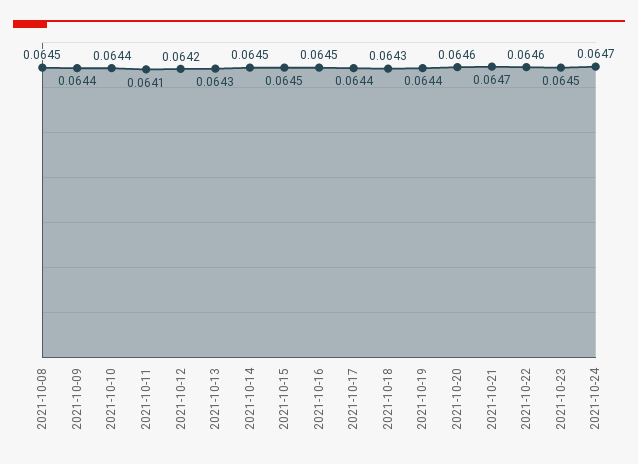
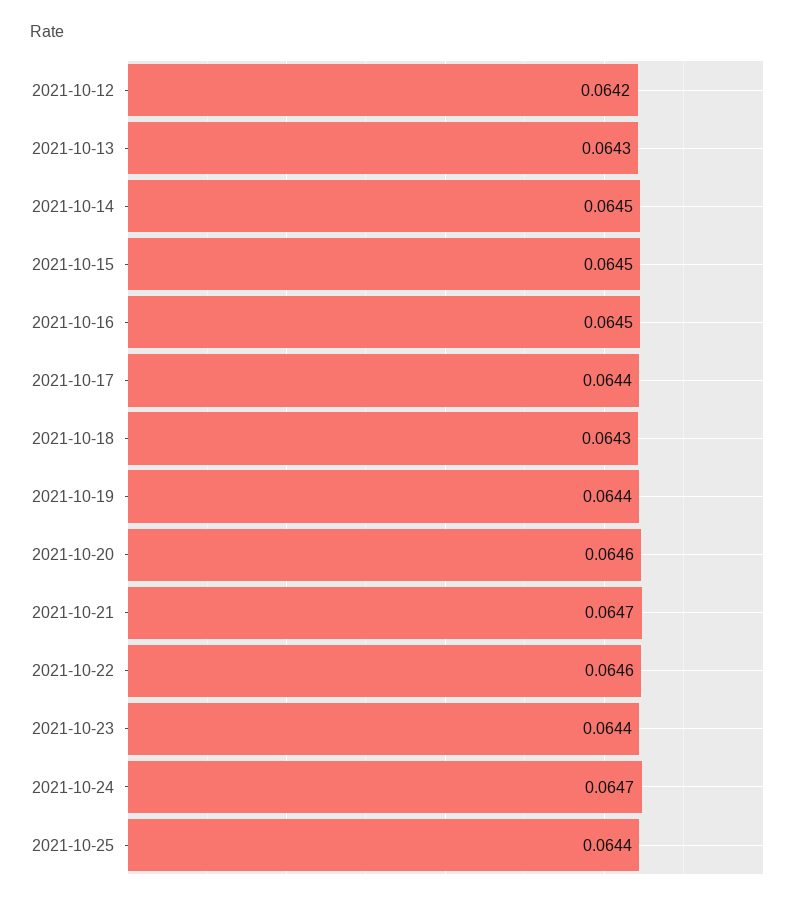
2021-10-08: 0.0645 -> none
2021-10-09: 0.0644 -> none
2021-10-10: 0.0644 -> none
2021-10-11: 0.0641 -> none
2021-10-23: 0.0645 -> 0.0644
2021-10-25: none -> 0.0644

